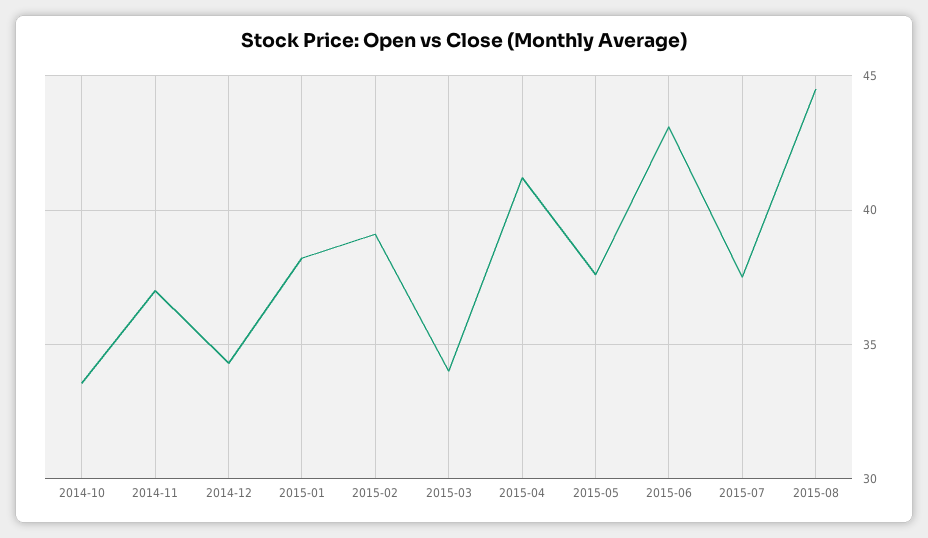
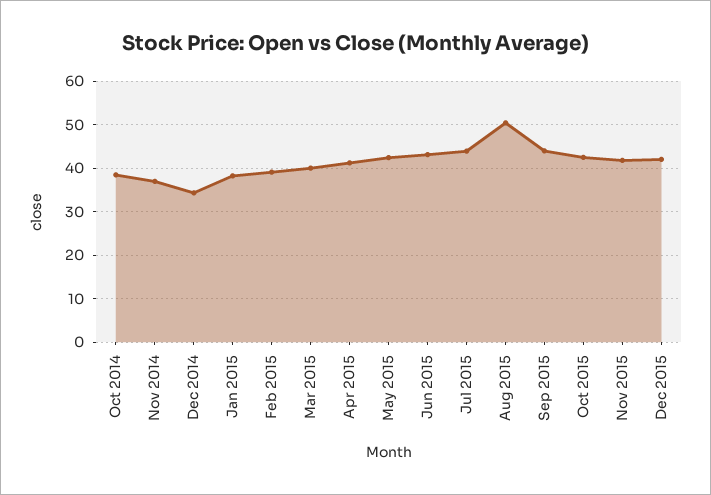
2014-10: 33.5 -> 38
2015-03: 34 -> 40
2015-05: 37.5 -> 42
2015-07: 37.5 -> 44
2015-08: 44.5 -> 50
Sep 2015: none -> 44
Oct 2015: none -> 42
Nov 2015: none -> 42
Dec 2015: none -> 42

